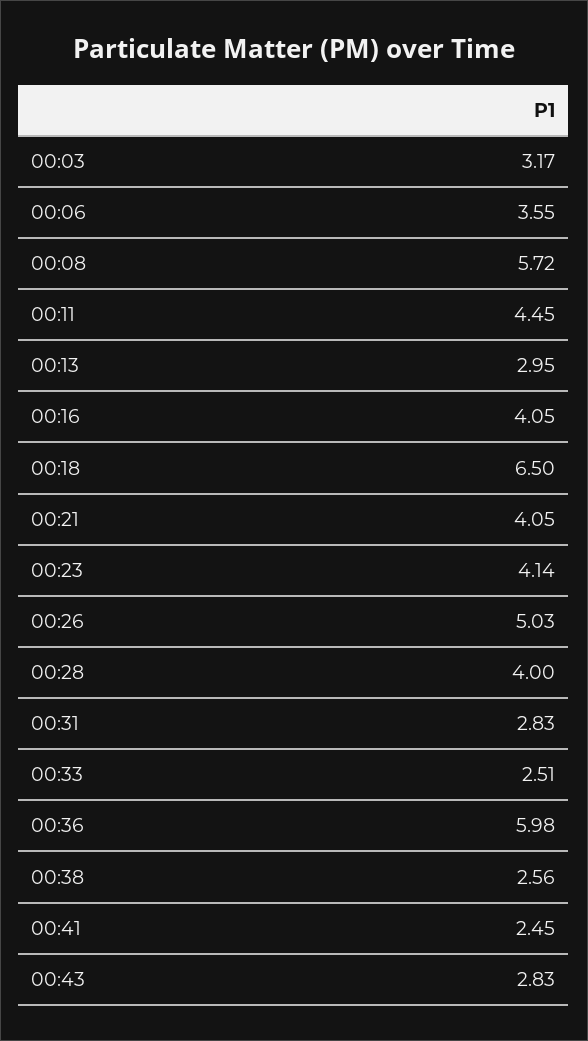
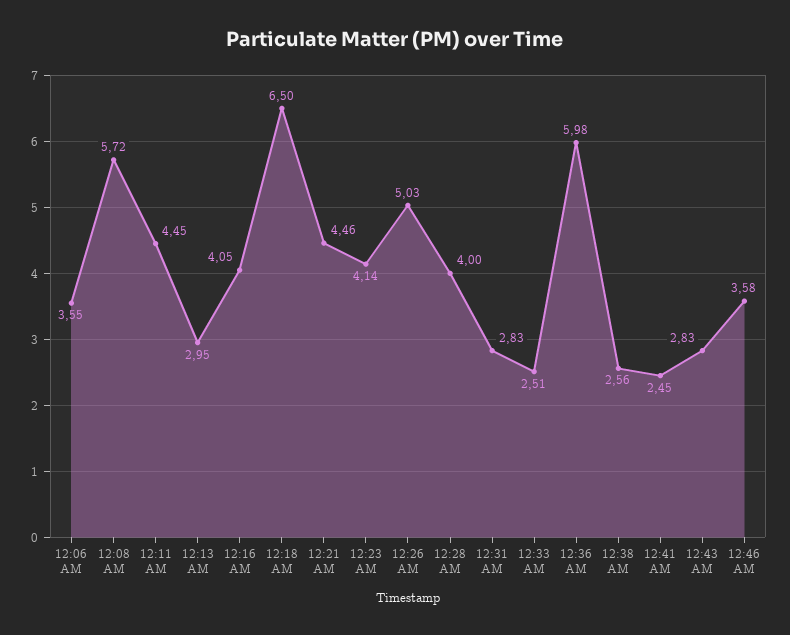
00:03: 3.17 -> none
00:21: 4.05 -> 4.46
12:46 AM: none -> 3.58

